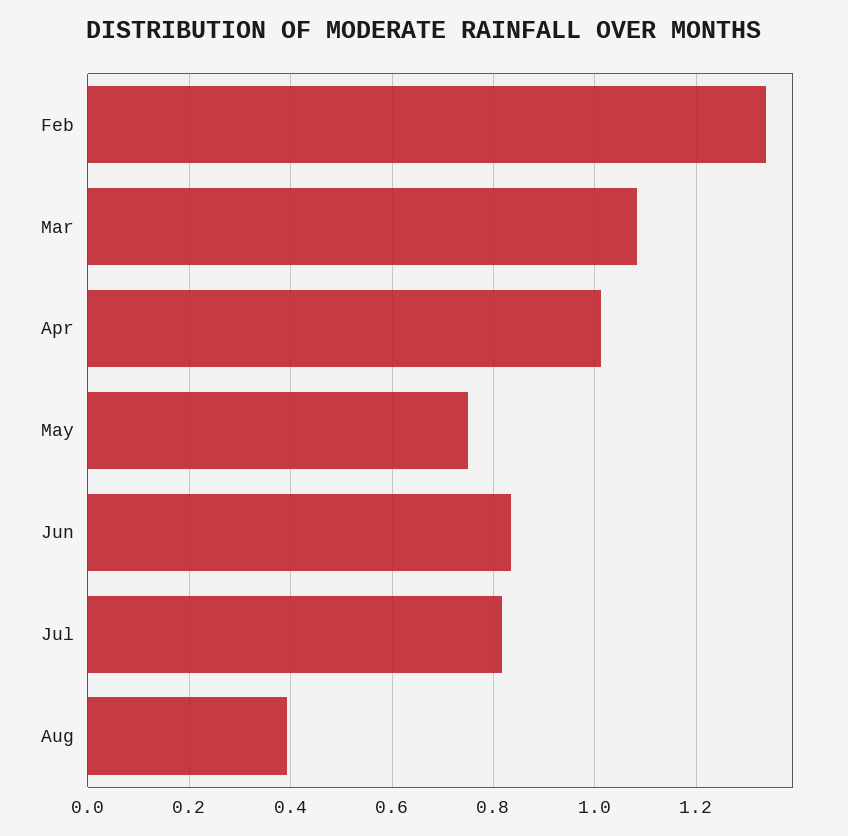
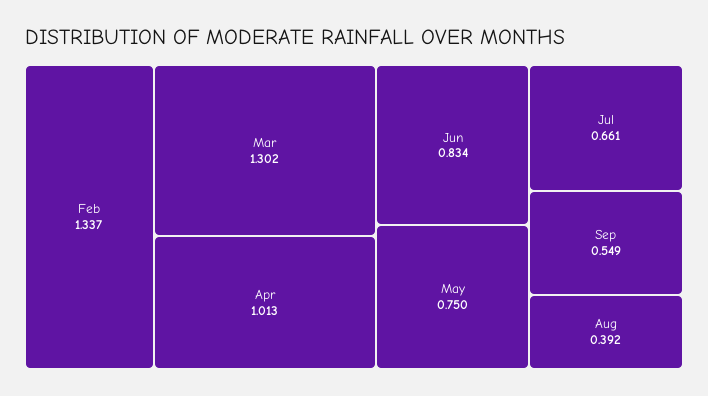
Mar: 1.08 -> 1.302
Jul: 0.82 -> 0.661
Sep: none -> 0.549

